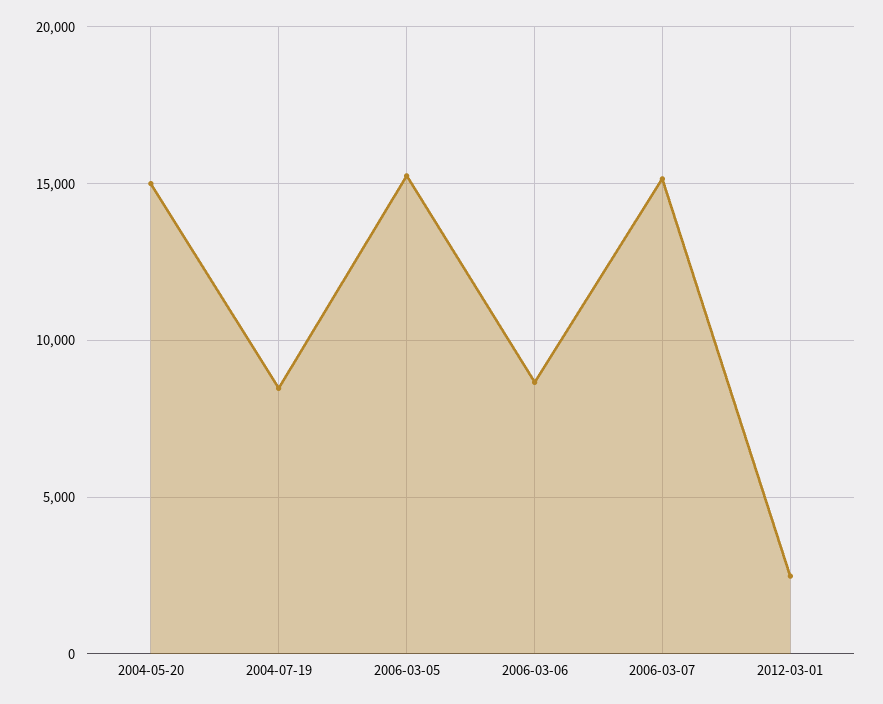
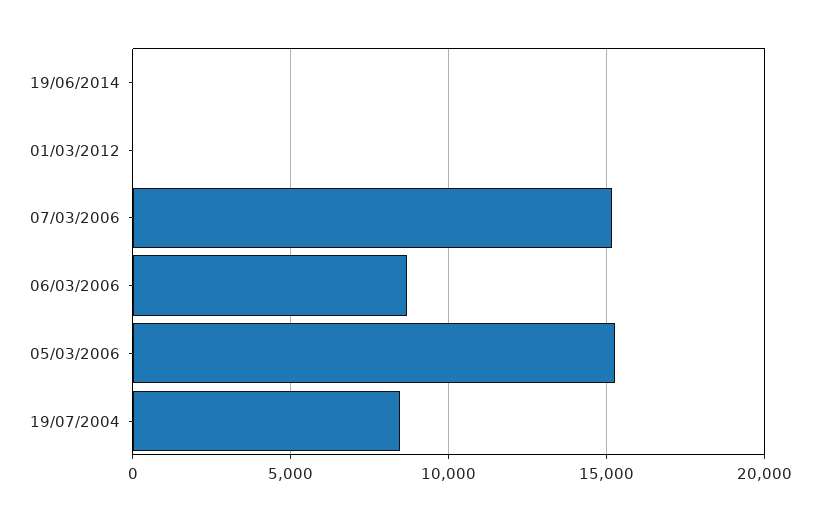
2004-05-20: 15000 -> none
2012-03-01: 2500 -> 0
19/06/2014: none -> 0

